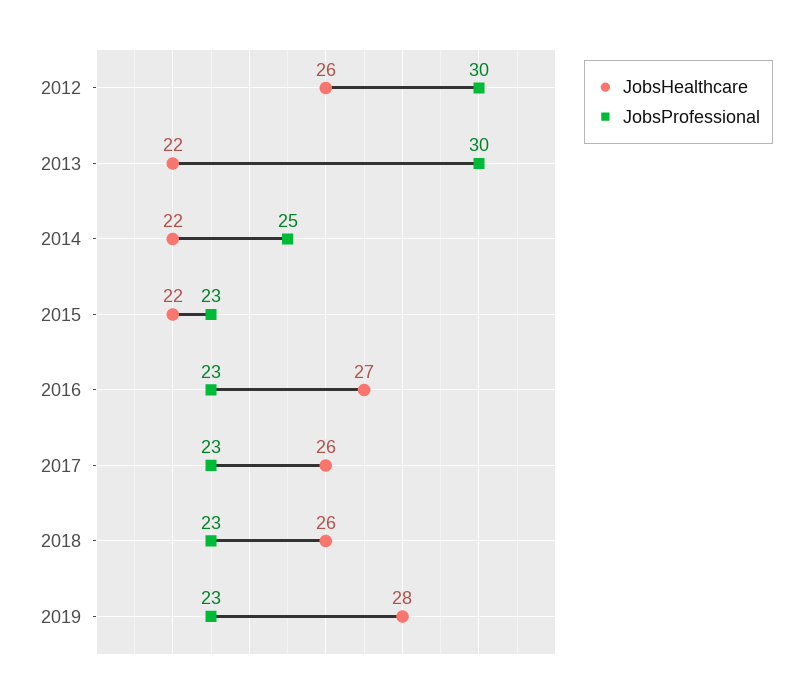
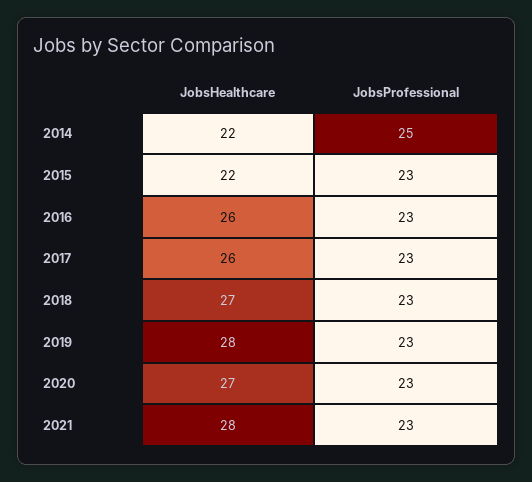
JobsHealthcare, 2012: 26 -> none
JobsProfessional, 2012: 30 -> none
JobsHealthcare, 2013: 22 -> none
JobsProfessional, 2013: 30 -> none
JobsHealthcare, 2016: 27 -> 26
JobsHealthcare, 2018: 26 -> 27
JobsHealthcare, 2020: none -> 27
JobsProfessional, 2020: none -> 23
JobsHealthcare, 2021: none -> 28
JobsProfessional, 2021: none -> 23

